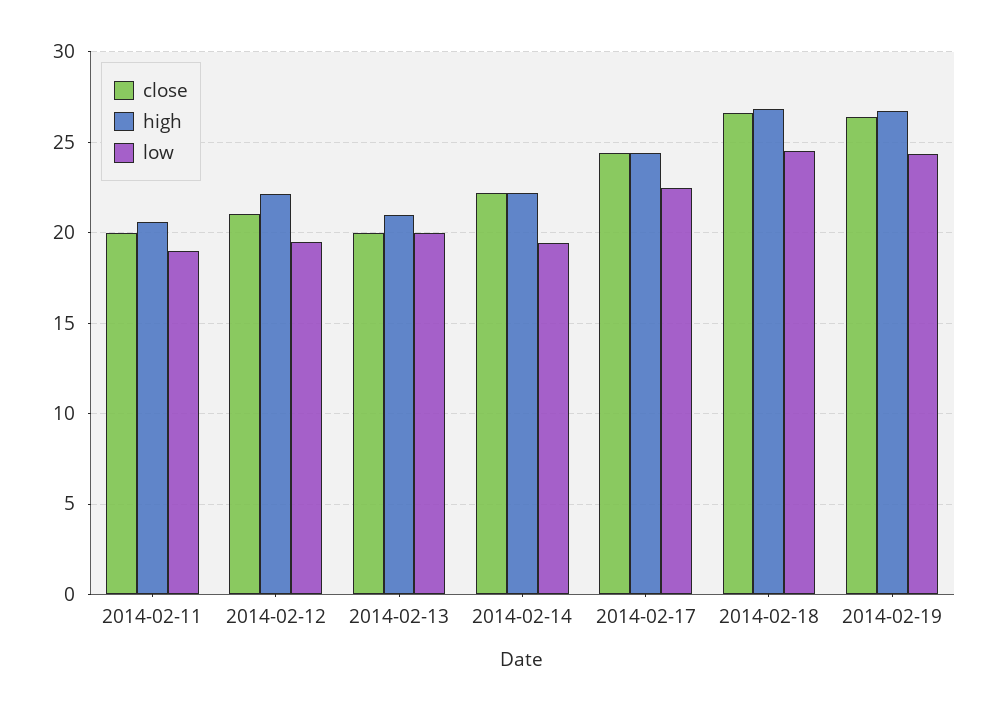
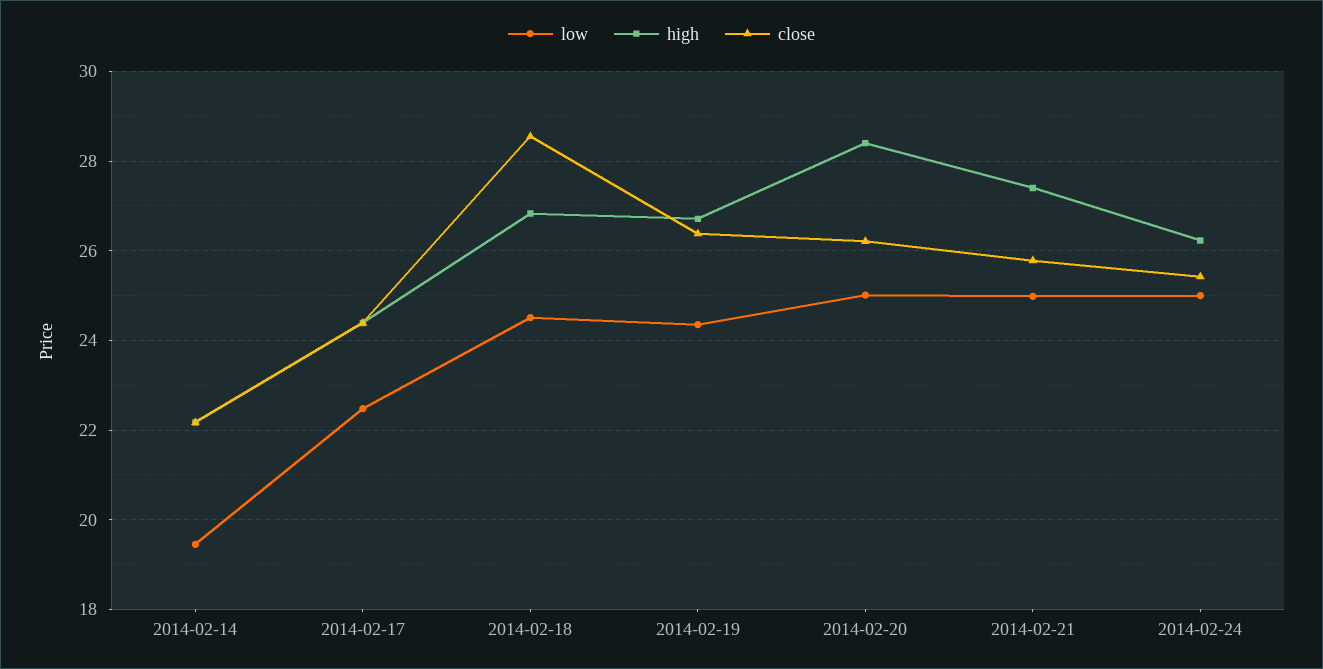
close, 2014-02-11: 20 -> none
high, 2014-02-11: 20.5 -> none
low, 2014-02-11: 19 -> none
close, 2014-02-12: 21 -> none
high, 2014-02-12: 22 -> none
low, 2014-02-12: 19.5 -> none
close, 2014-02-13: 20 -> none
high, 2014-02-13: 21 -> none
low, 2014-02-13: 20 -> none
close, 2014-02-18: 26.5 -> 28.6
low, 2014-02-20: none -> 25
high, 2014-02-20: none -> 28.4
close, 2014-02-20: none -> 26.2
low, 2014-02-21: none -> 25
high, 2014-02-21: none -> 27.4
close, 2014-02-21: none -> 25.8
low, 2014-02-24: none -> 25
high, 2014-02-24: none -> 26.2
close, 2014-02-24: none -> 25.4

